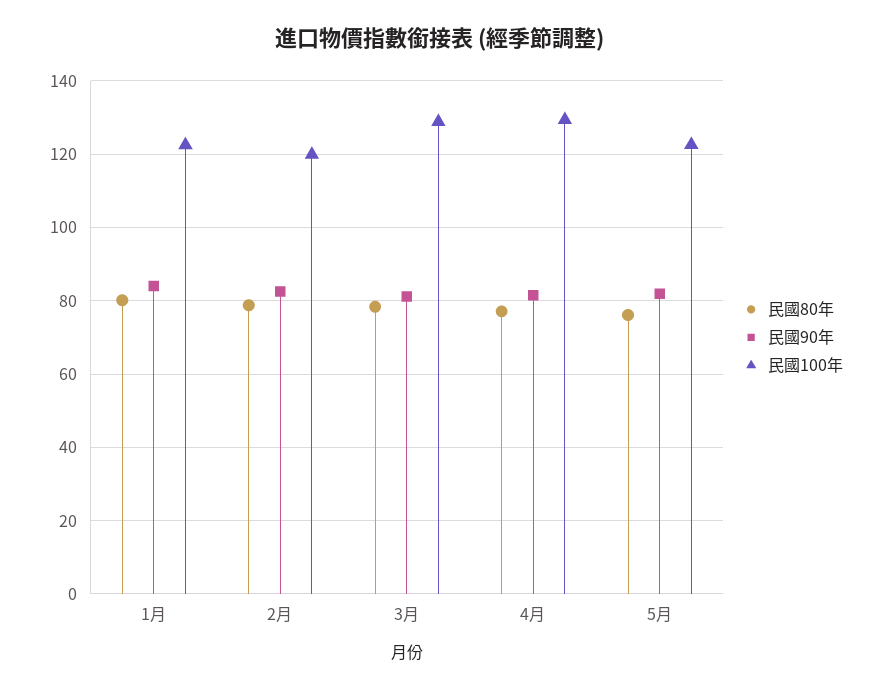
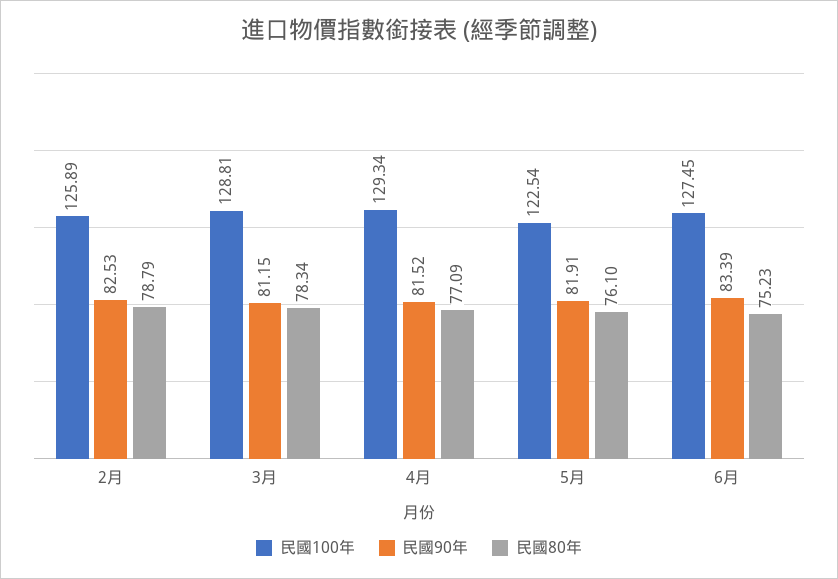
民國80年, 1月: 80 -> none
民國90年, 1月: 84 -> none
民國100年, 1月: 122 -> none
民國100年, 2月: 120 -> 125.89
民國100年, 6月: none -> 127.45
民國90年, 6月: none -> 83.39
民國80年, 6月: none -> 75.23

